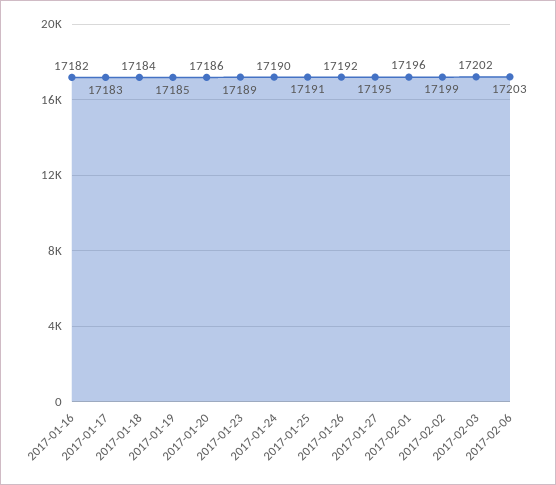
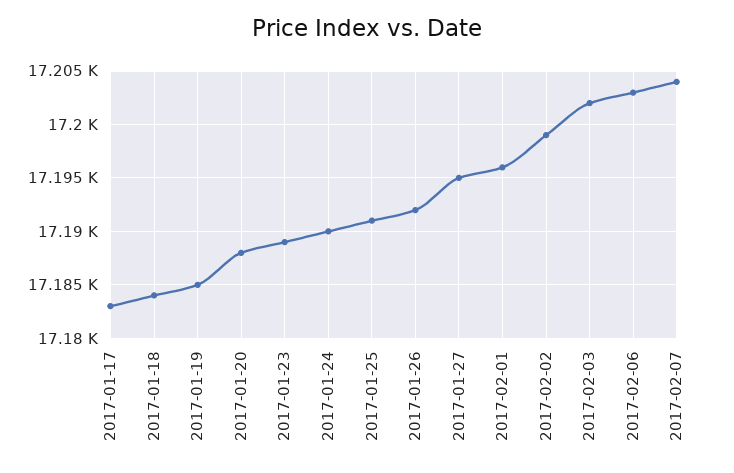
2017-01-16: 17182 -> none
2017-01-20: 17186 -> 17188
2017-02-07: none -> 17204

